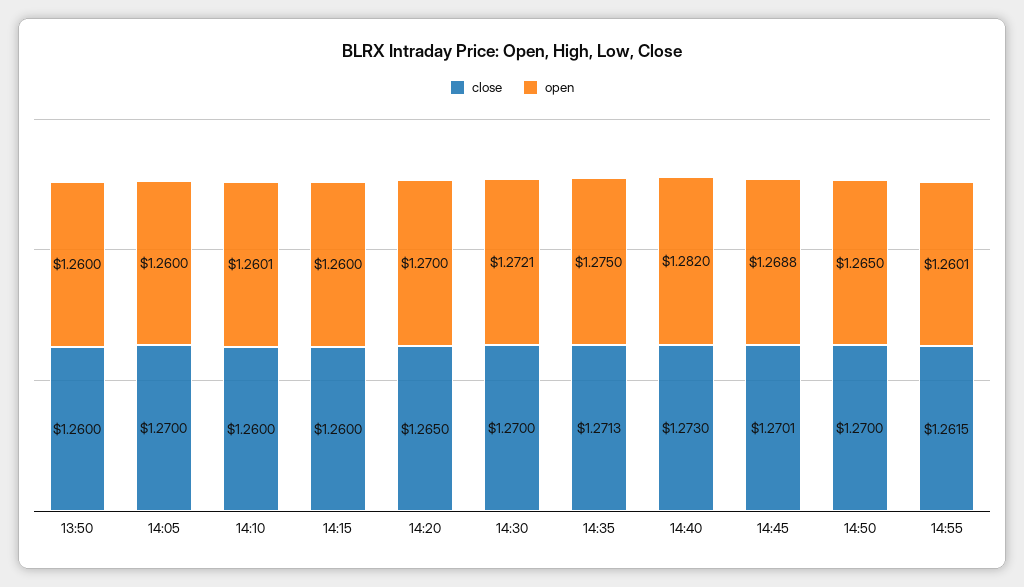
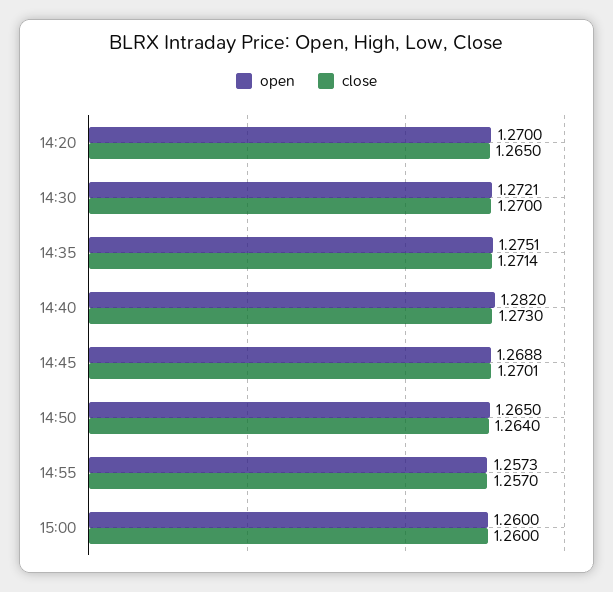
close, 13:50: 1.26 -> none
open, 13:50: 1.26 -> none
close, 14:05: 1.27 -> none
open, 14:05: 1.26 -> none
close, 14:10: 1.26 -> none
open, 14:10: 1.2601 -> none
close, 14:15: 1.26 -> none
open, 14:15: 1.26 -> none
close, 14:35: 1.2713 -> 1.2714
open, 14:35: 1.275 -> 1.2751
close, 14:50: 1.27 -> 1.264
close, 14:55: 1.2615 -> 1.257
open, 14:55: 1.2601 -> 1.2573
open, 15:00: none -> 1.26
close, 15:00: none -> 1.26

